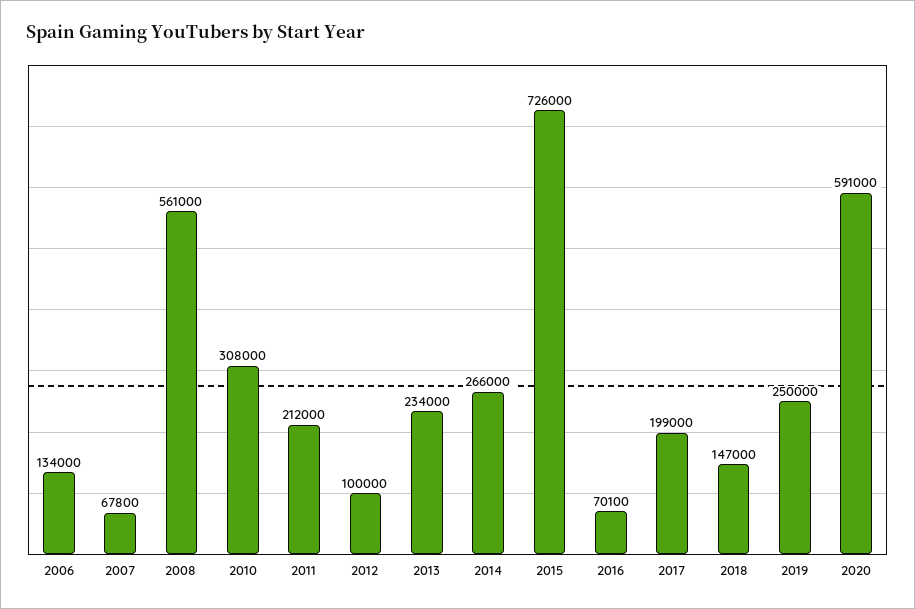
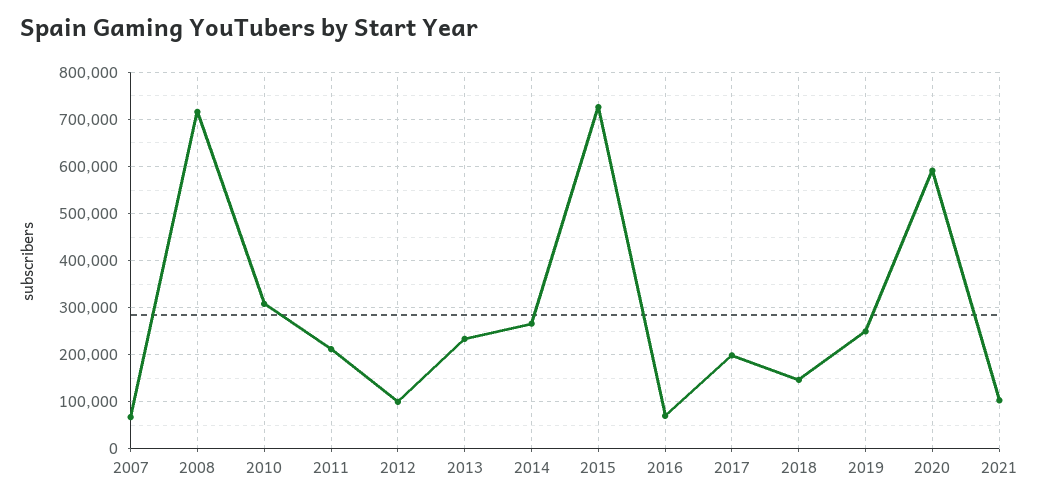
2006: 134000 -> none
2008: 561000 -> 720000
2021: none -> 100000

